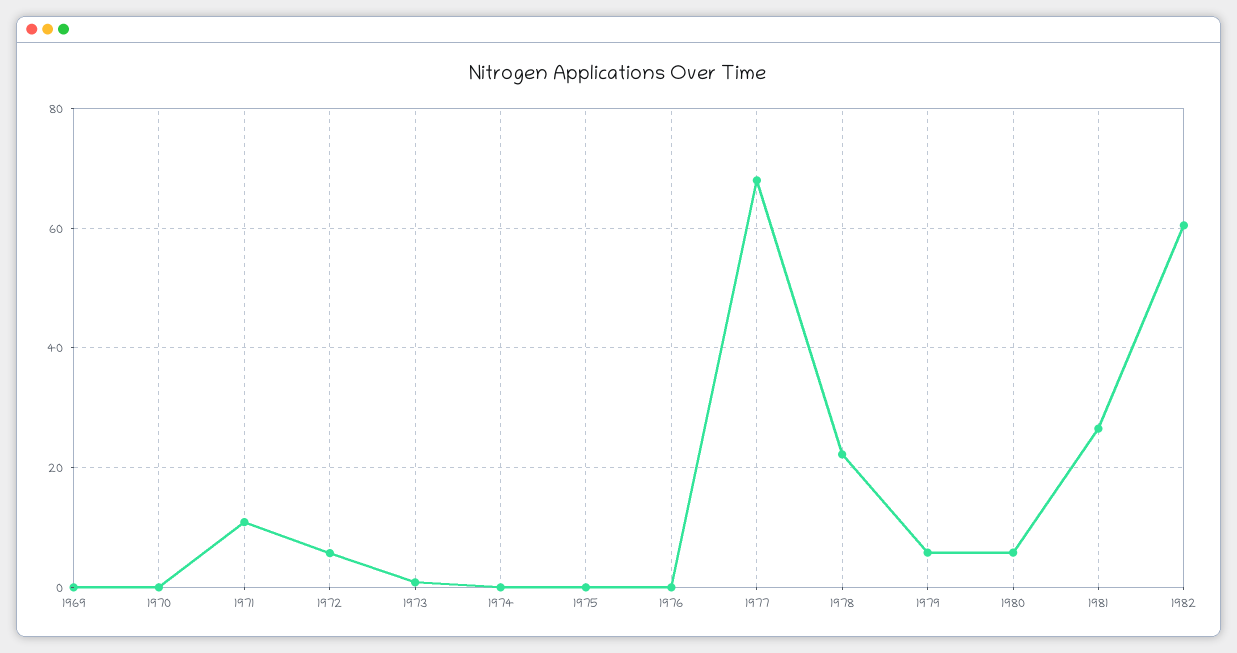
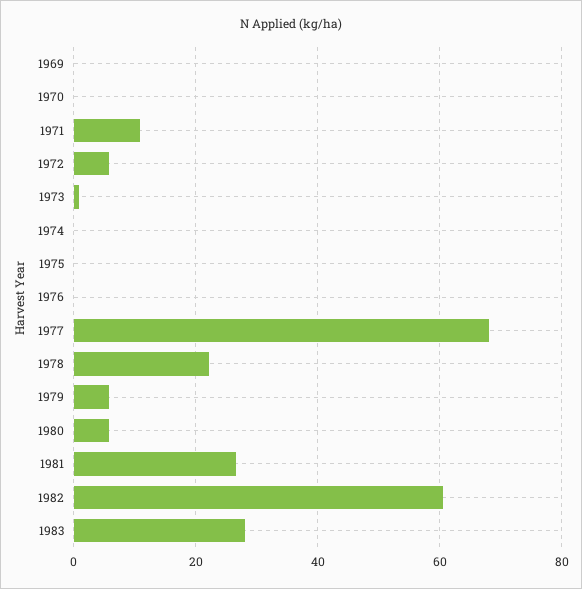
1983: none -> 28

